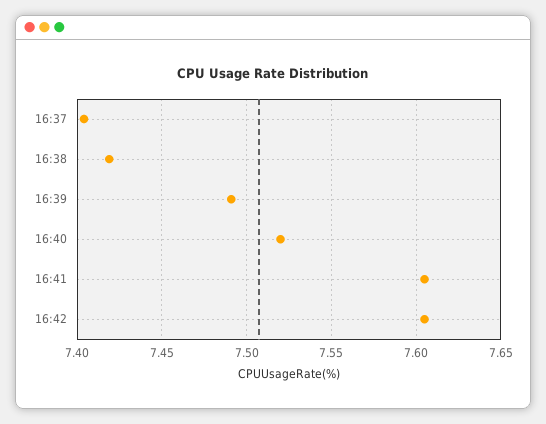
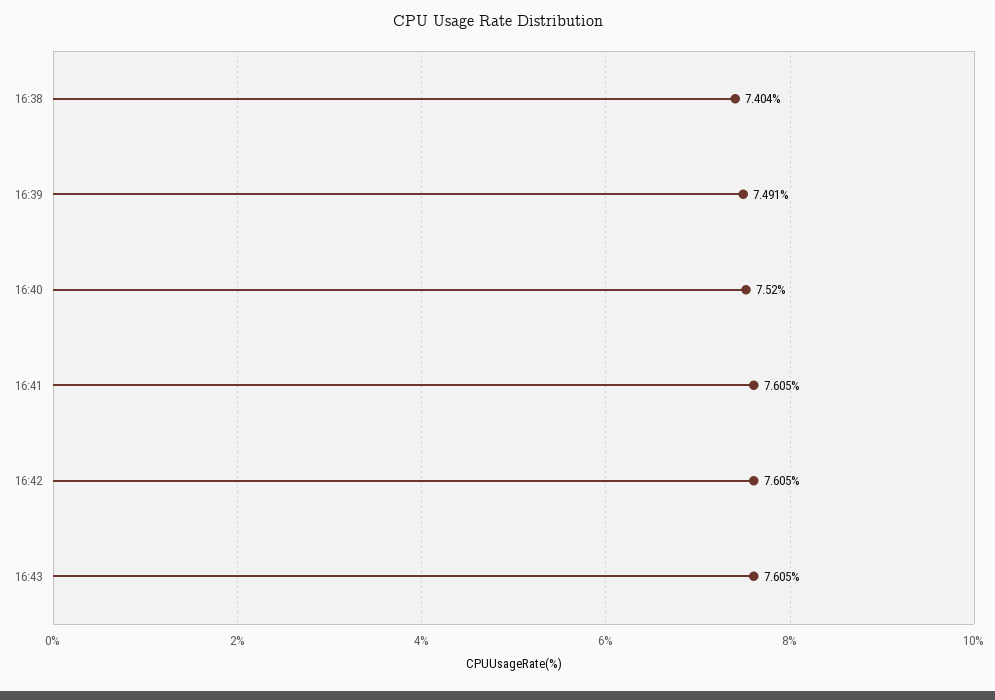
16:37: 7.405 -> none
16:38: 7.42 -> 7.404
16:43: none -> 7.605

